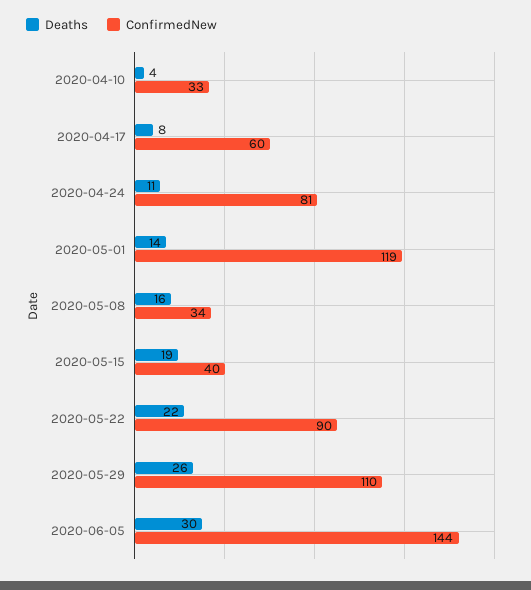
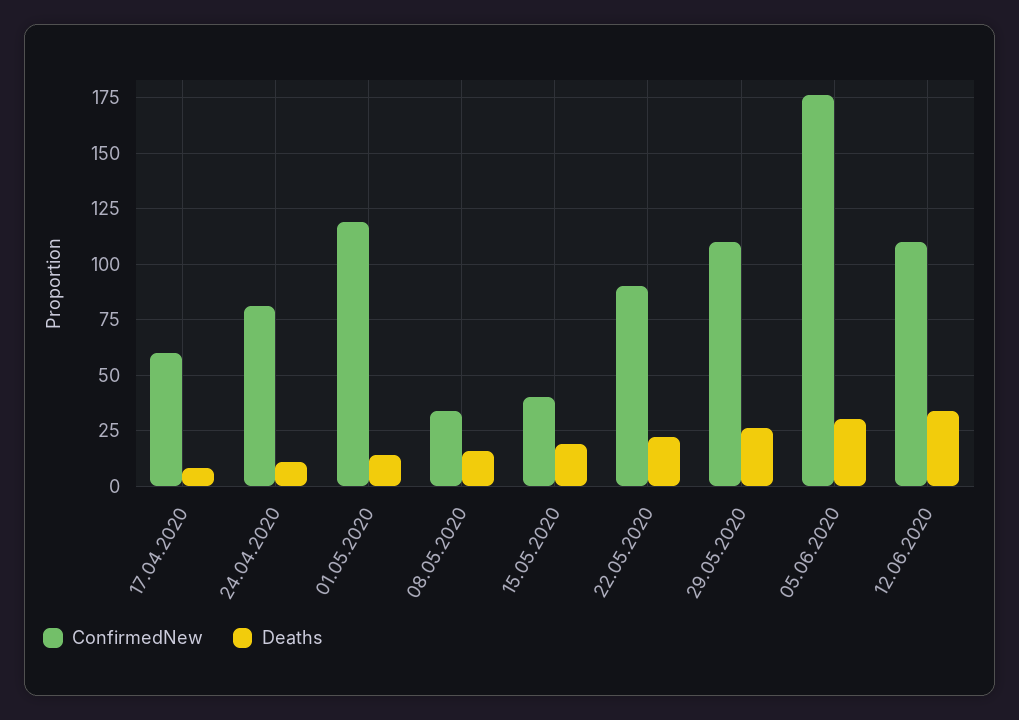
Deaths, 2020-04-10: 4 -> none
ConfirmedNew, 2020-04-10: 33 -> none
ConfirmedNew, 2020-06-05: 144 -> 175
ConfirmedNew, 12.06.2020: none -> 110
Deaths, 12.06.2020: none -> 35

